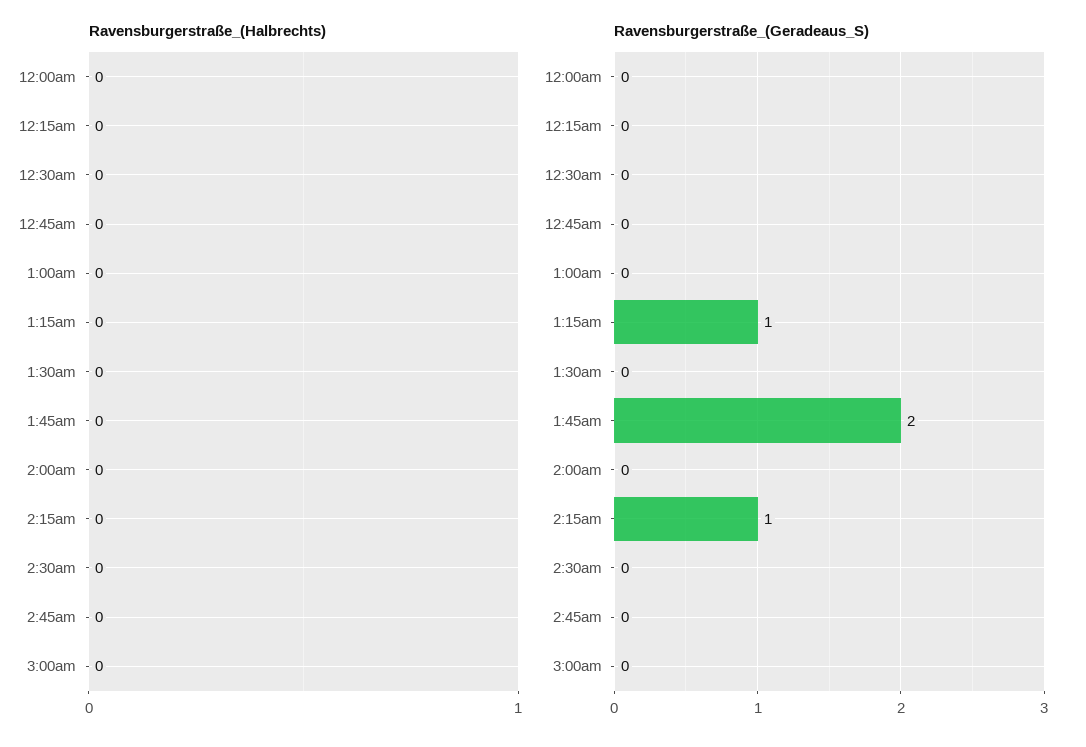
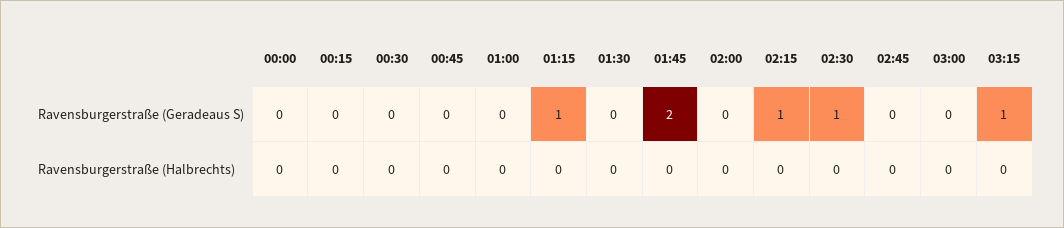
Ravensburgerstraße_(Geradeaus_S), 2:30am: 0 -> 1
Ravensburgerstraße_(Geradeaus_S), 03:15: none -> 1
Ravensburgerstraße_(Halbrechts), 03:15: none -> 0

